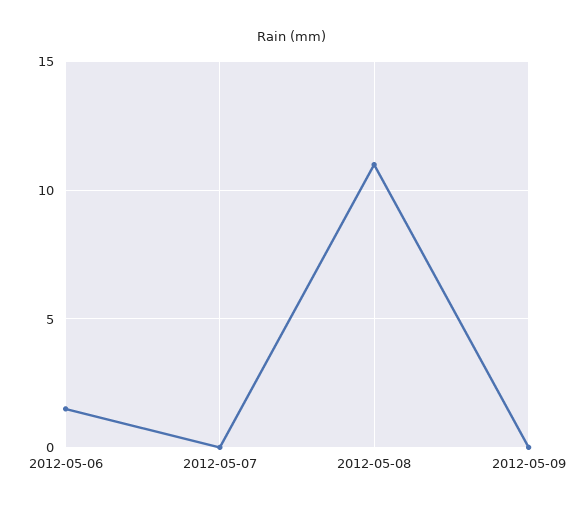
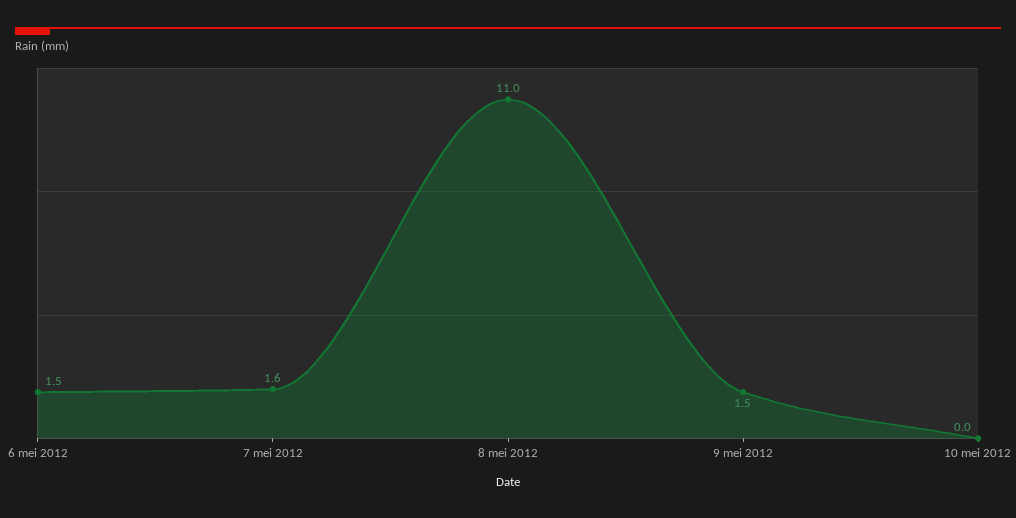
2012-05-07: 0 -> 1.6
2012-05-09: 0 -> 1.5
10 mei 2012: none -> 0

